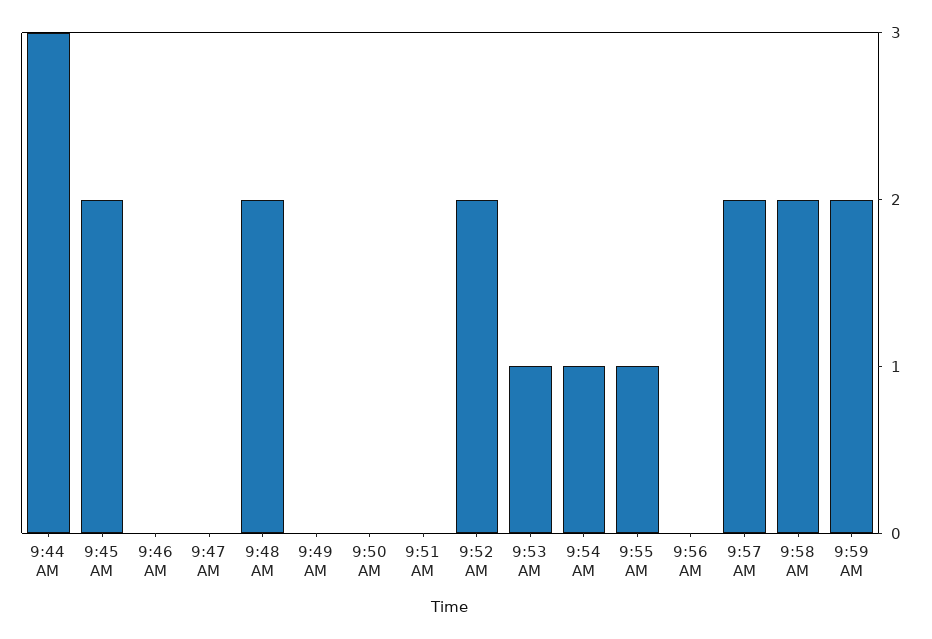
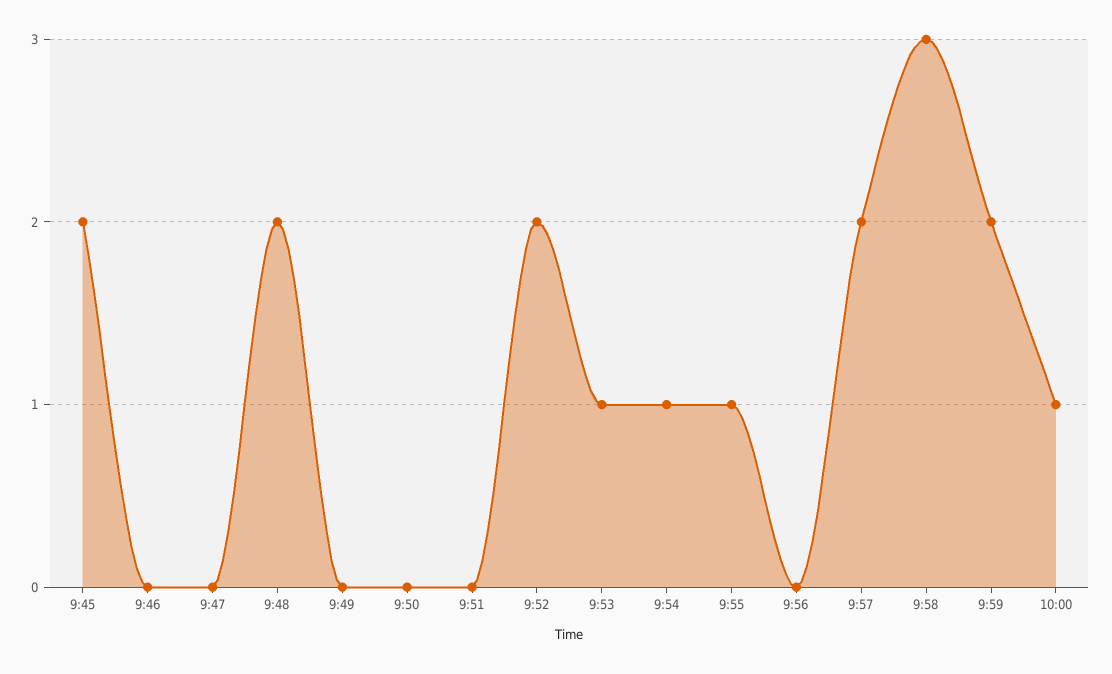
9:44 AM: 3 -> none
9:58 AM: 2 -> 3
10:00: none -> 1

